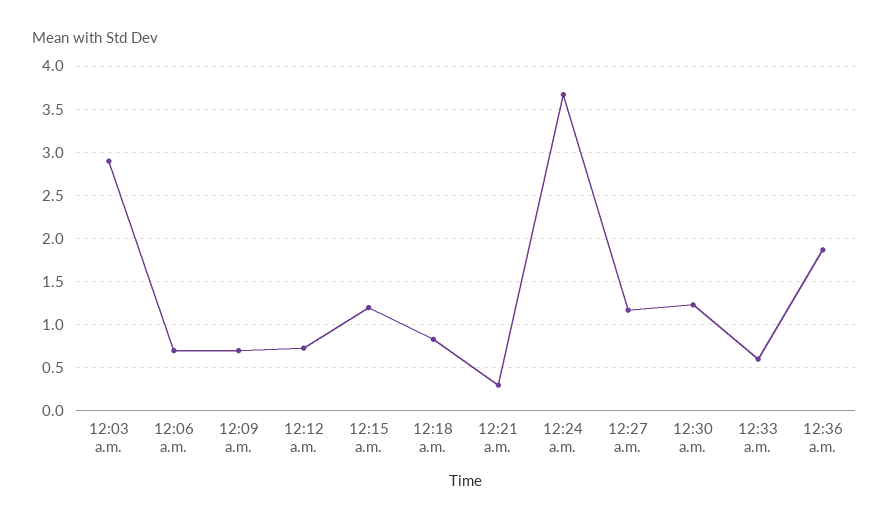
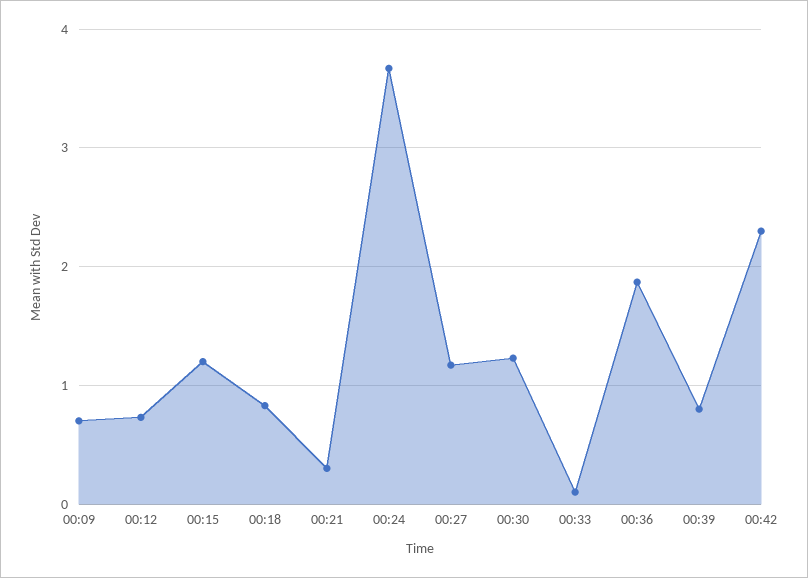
12:03 a.m.: 2.9 -> none
12:06 a.m.: 0.7 -> none
12:33 a.m.: 0.6 -> 0.1
00:39: none -> 0.8
00:42: none -> 2.3

